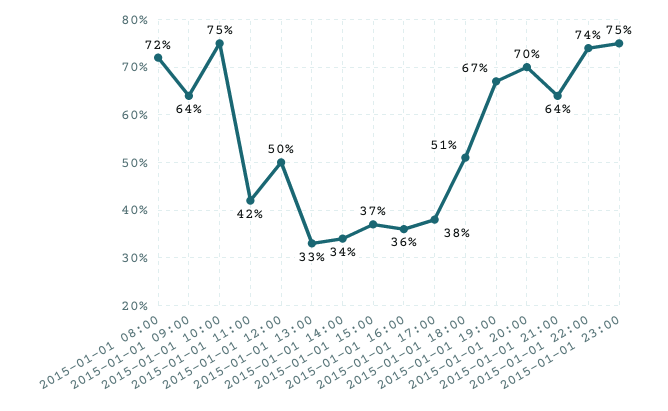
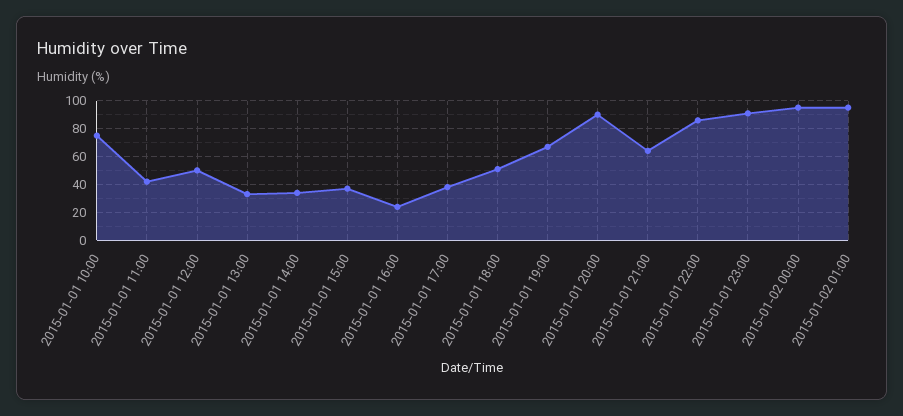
2015-01-01 08:00: 72 -> none
2015-01-01 09:00: 64 -> none
2015-01-01 16:00: 36 -> 25
2015-01-01 20:00: 70 -> 90
2015-01-01 22:00: 74 -> 85
2015-01-01 23:00: 75 -> 90
2015-01-02 00:00: none -> 95
2015-01-02 01:00: none -> 95

